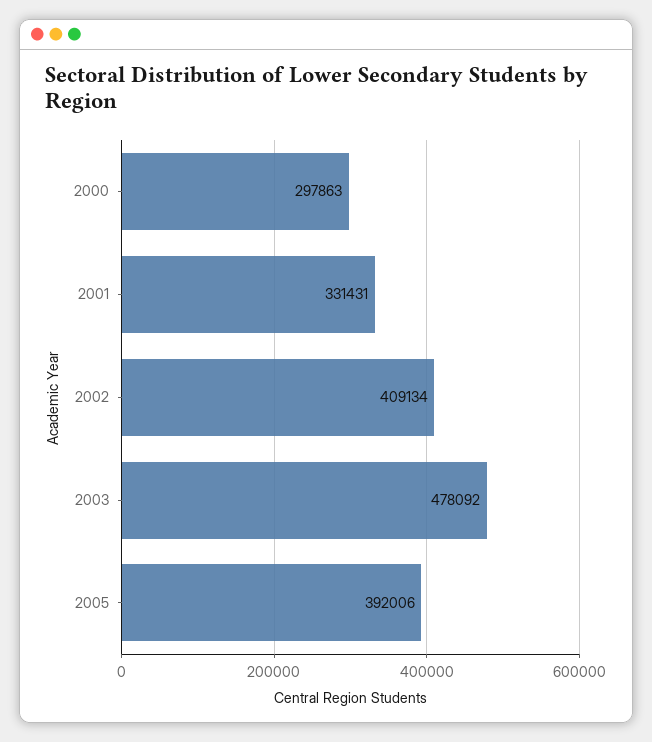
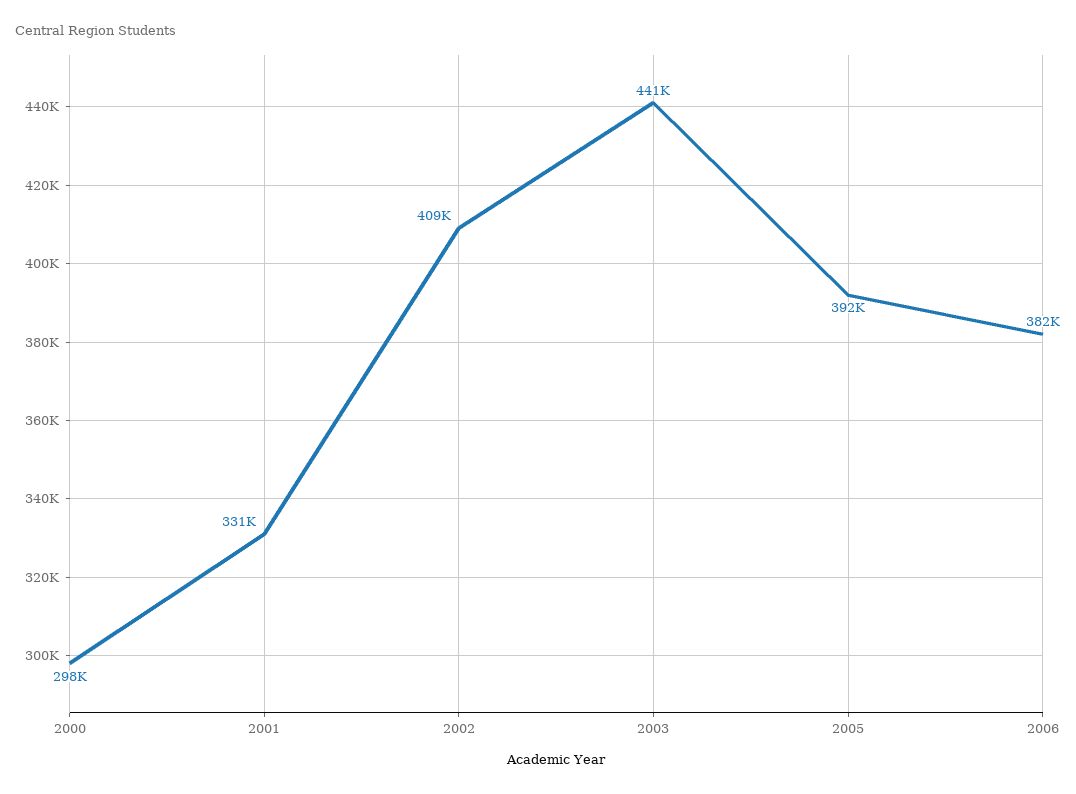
2003: 478092 -> 441000
2006: none -> 382000

